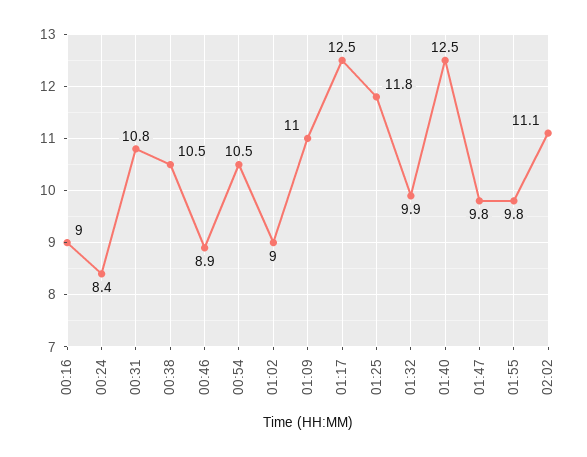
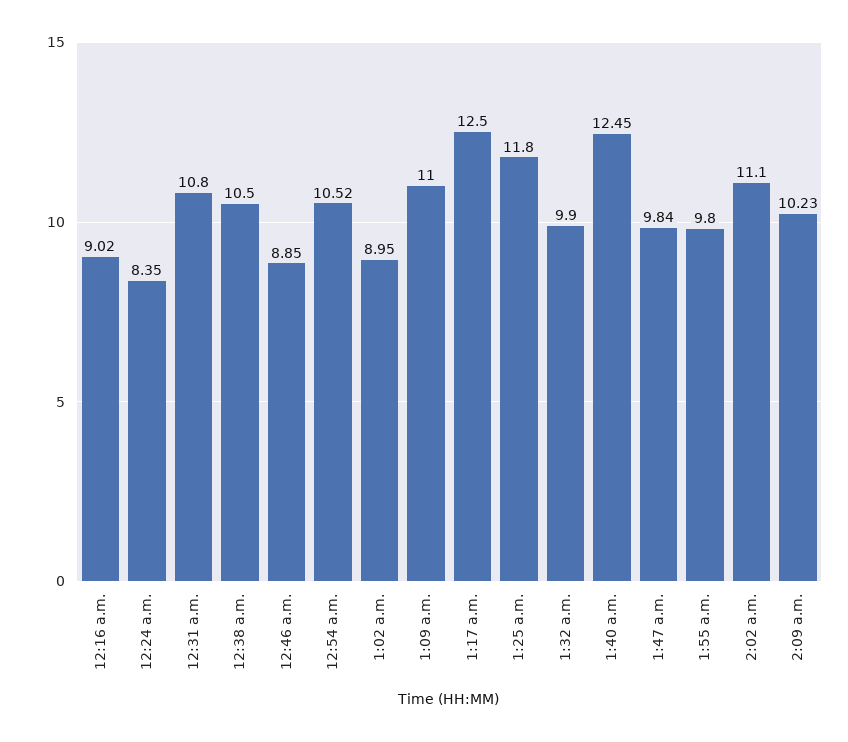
2:09 a.m.: none -> 10.23

